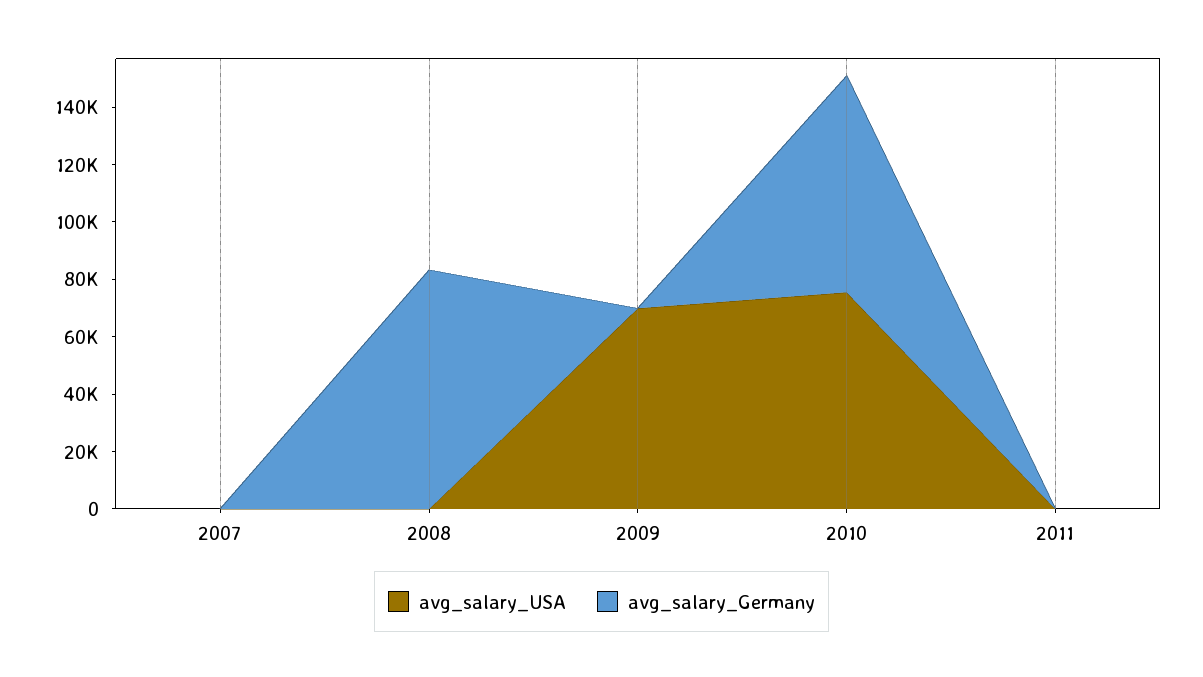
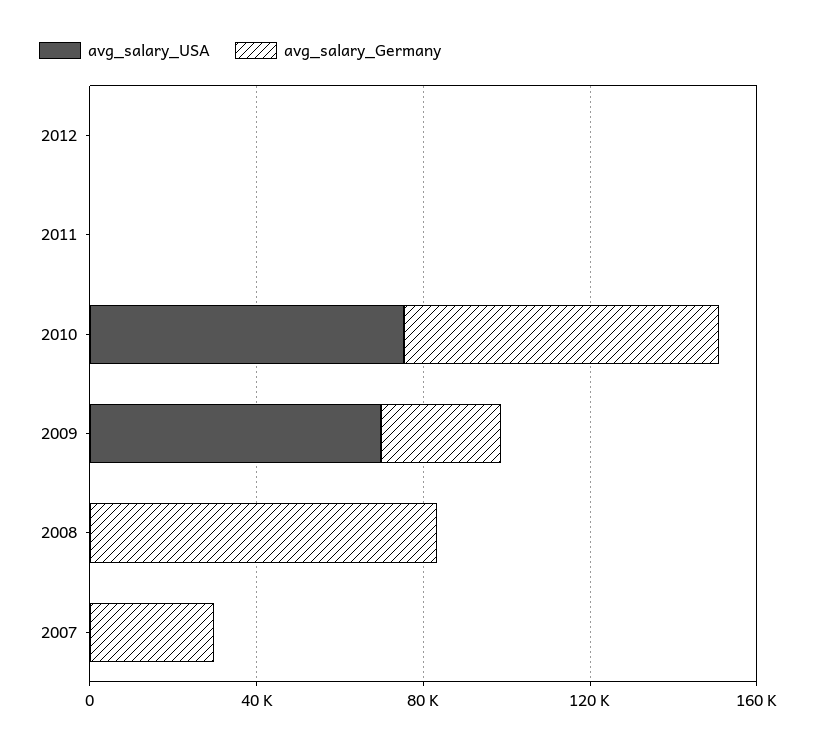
avg_salary_Germany, 2007: 0 -> 30000
avg_salary_Germany, 2009: 0 -> 30000
avg_salary_USA, 2012: none -> 0
avg_salary_Germany, 2012: none -> 0

